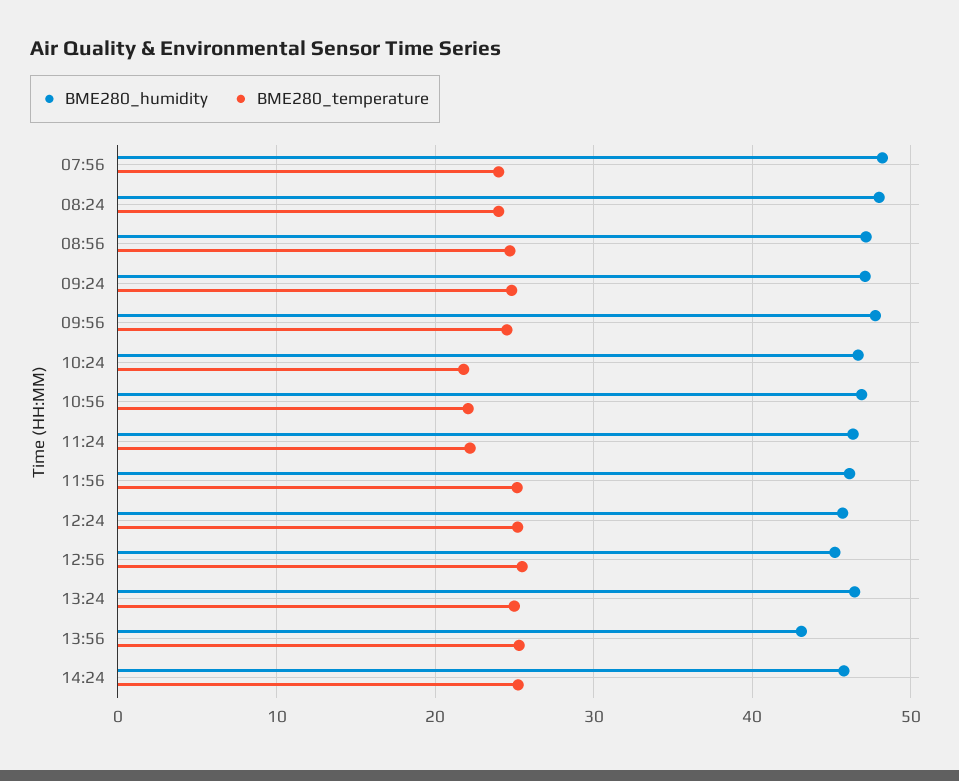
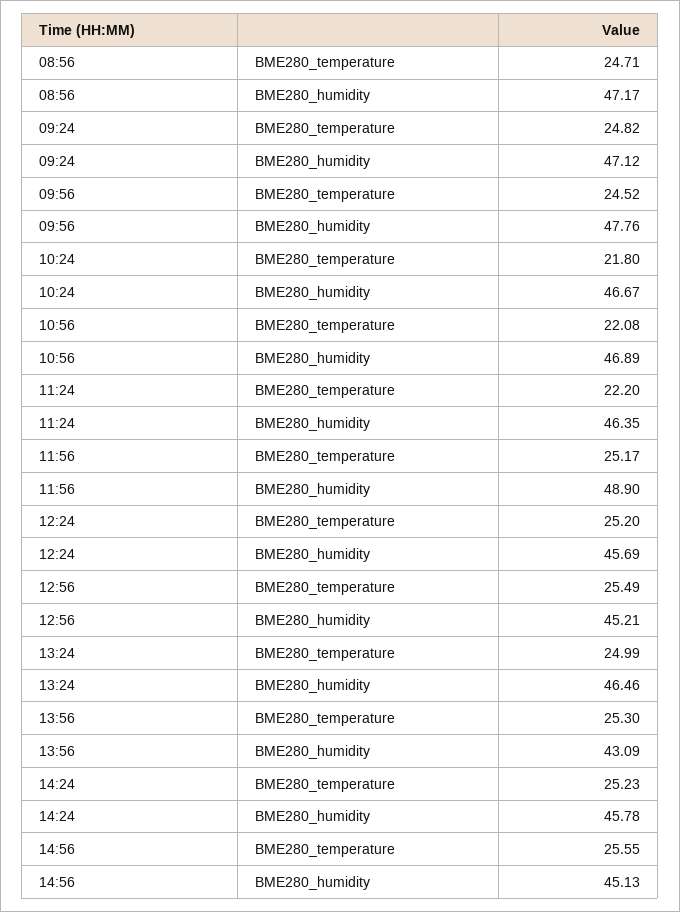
BME280_humidity, 07:56: 48 -> none
BME280_temperature, 07:56: 24 -> none
BME280_humidity, 08:24: 48 -> none
BME280_temperature, 08:24: 24 -> none
BME280_humidity, 11:56: 46 -> 48.9
BME280_temperature, 14:56: none -> 25.55
BME280_humidity, 14:56: none -> 45.13

